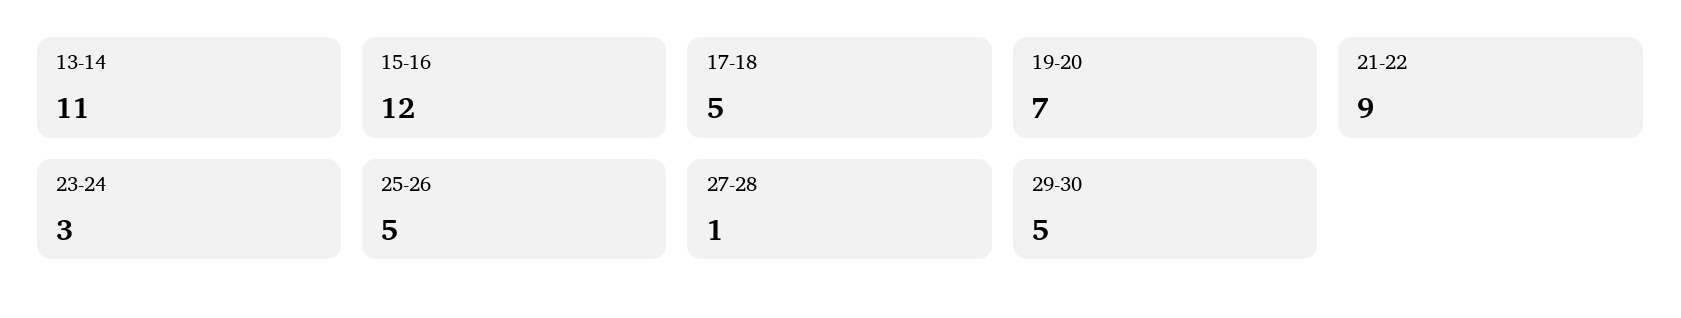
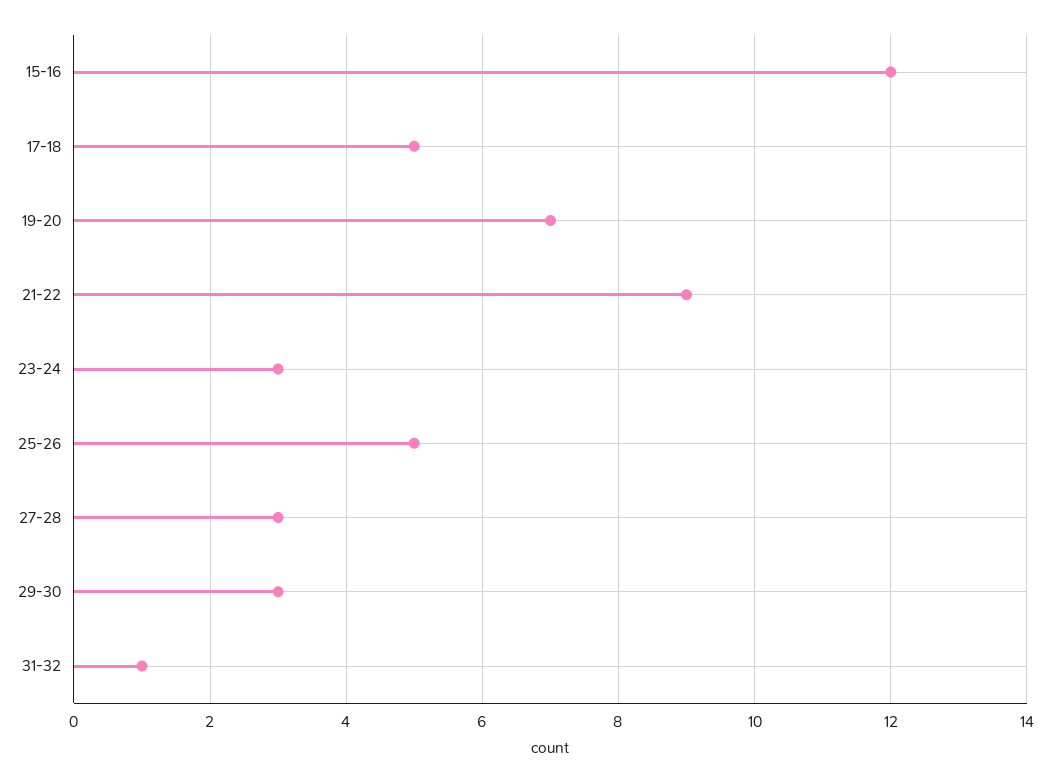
13-14: 11 -> none
27-28: 1 -> 3
29-30: 5 -> 3
31-32: none -> 1

